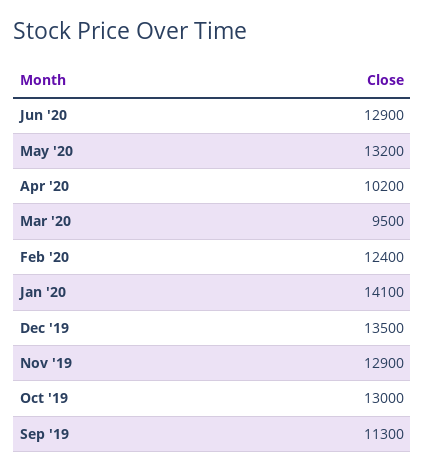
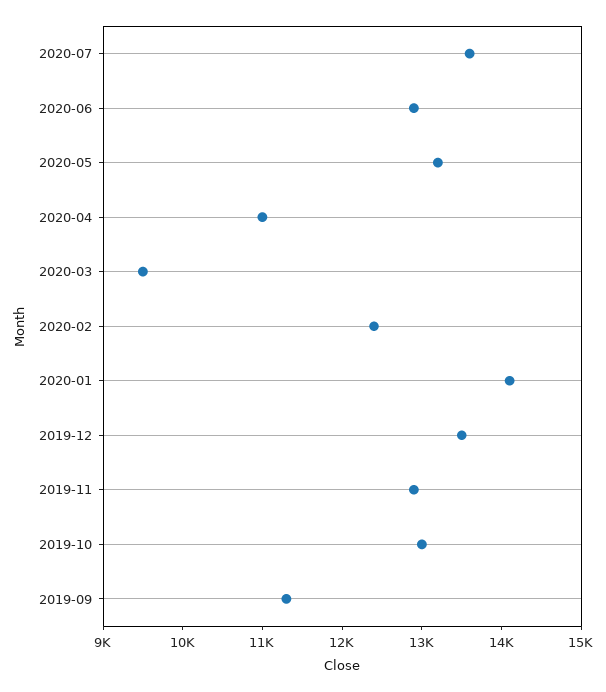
Apr '20: 10200 -> 11000
2020-07: none -> 13600

